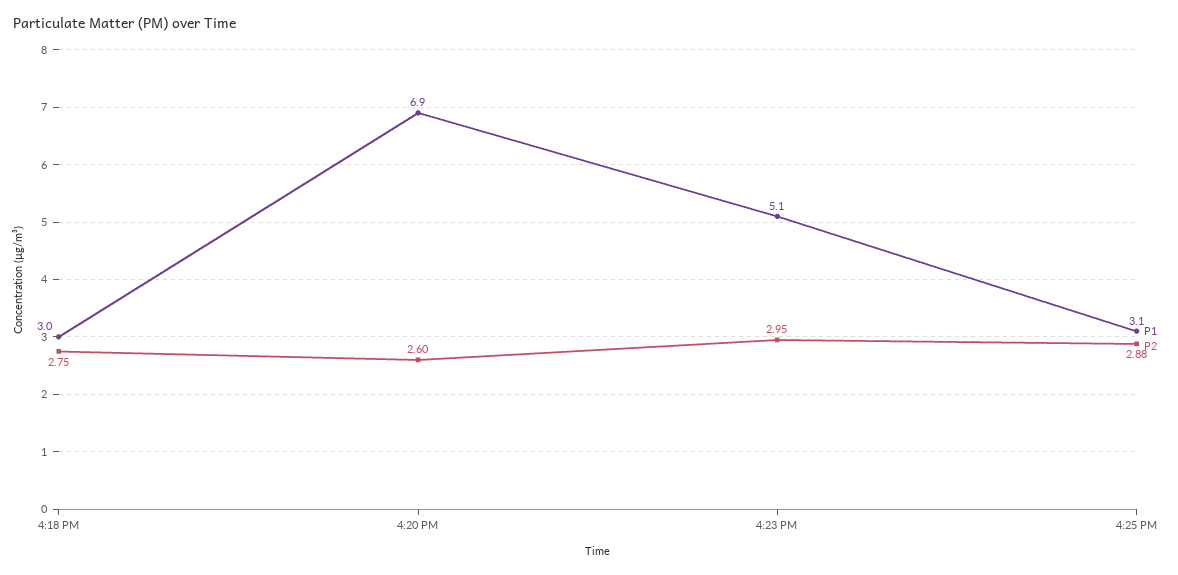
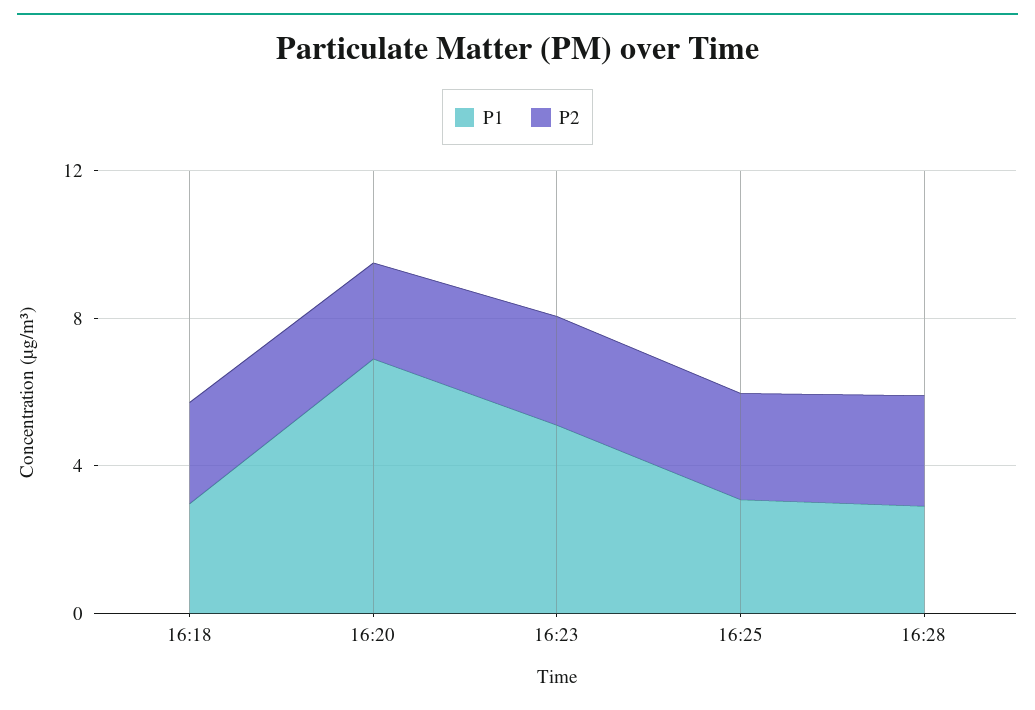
P1, 16:28: none -> 3
P2, 16:28: none -> 3

